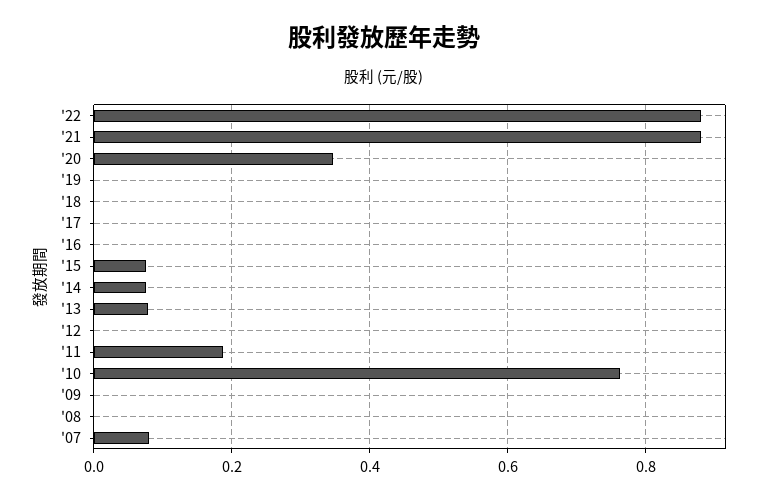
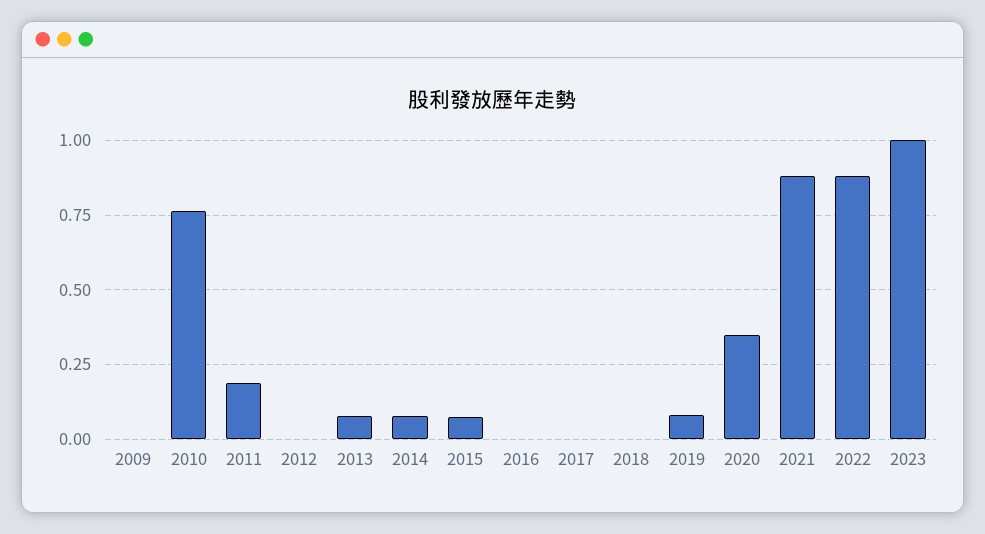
'19: 0 -> 0.075
'08: 0 -> none
'07: 0.08 -> none
2023: none -> 1

